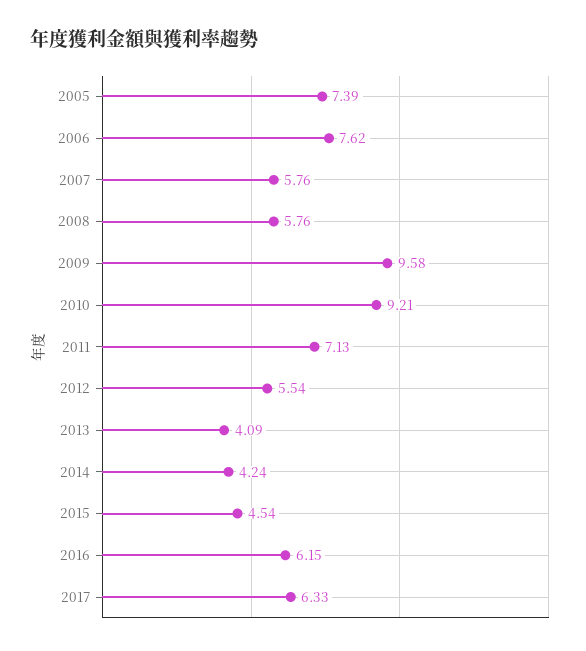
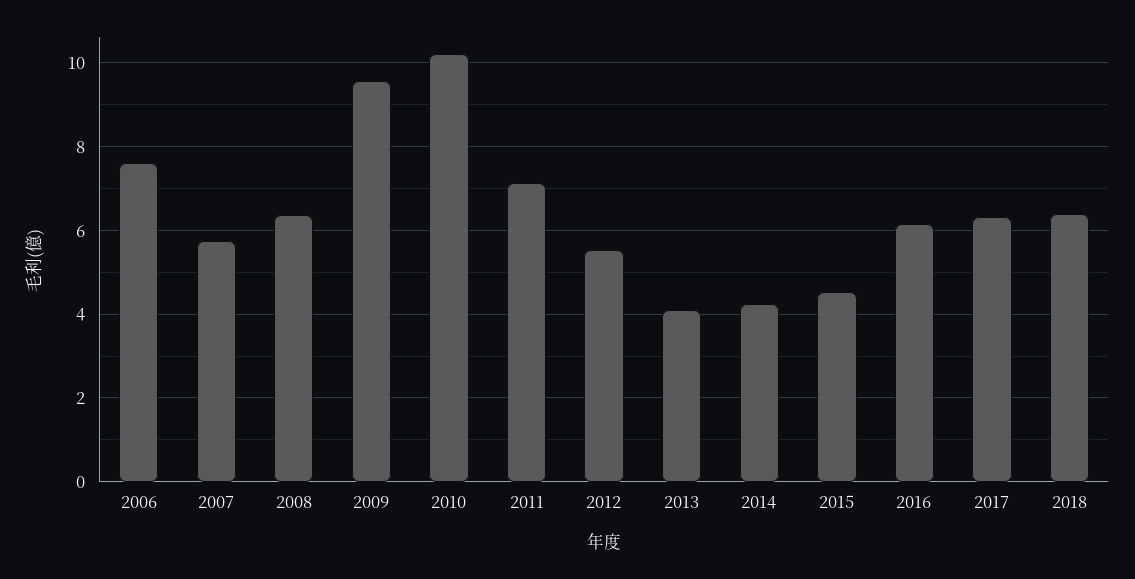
2005: 7.39 -> none
2008: 5.76 -> 6.4
2010: 9.21 -> 10.2
2018: none -> 6.4

